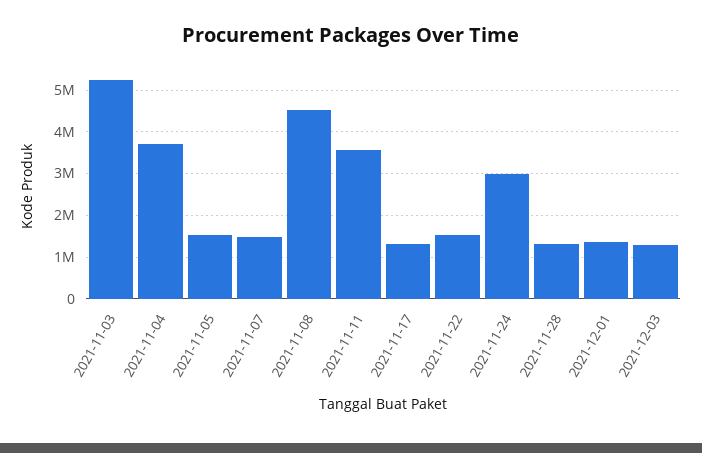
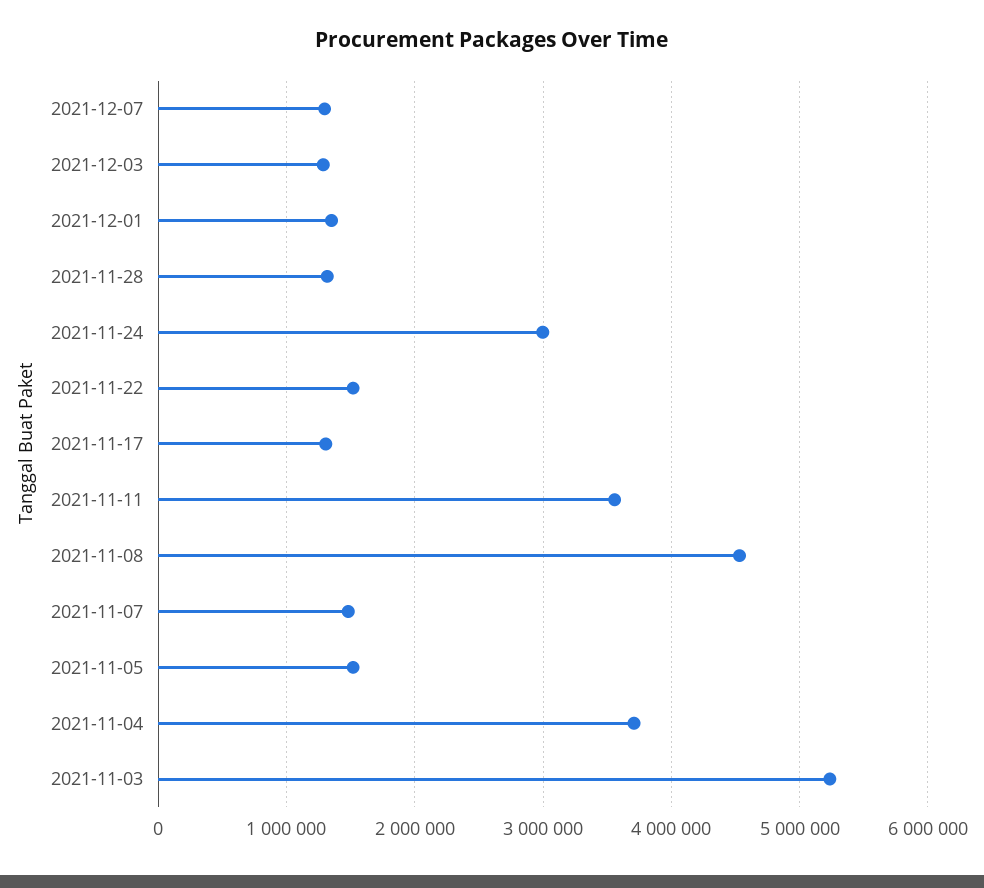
2021-12-07: none -> 1300000

